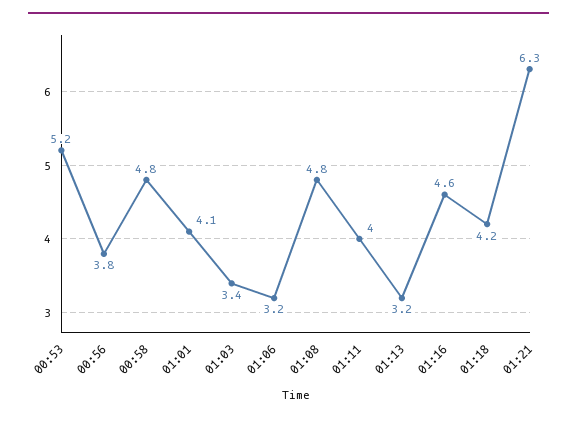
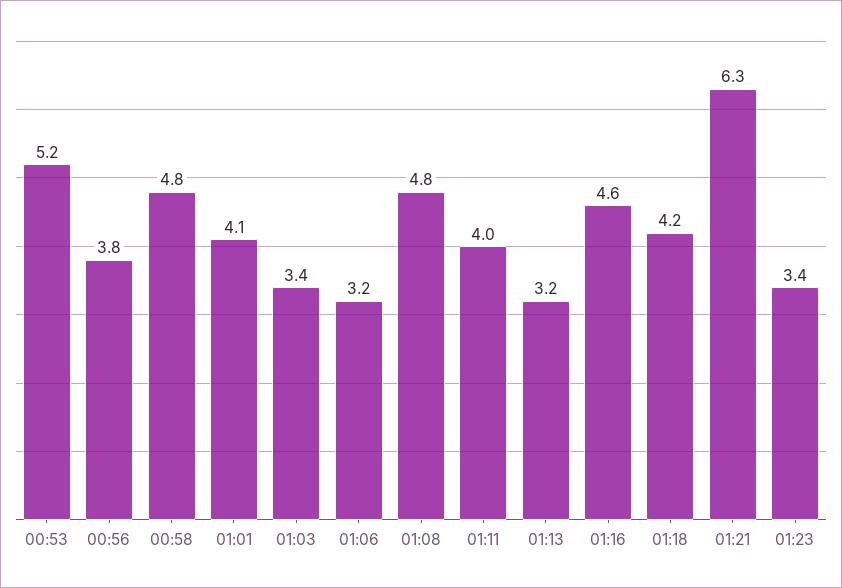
01:23: none -> 3.4

